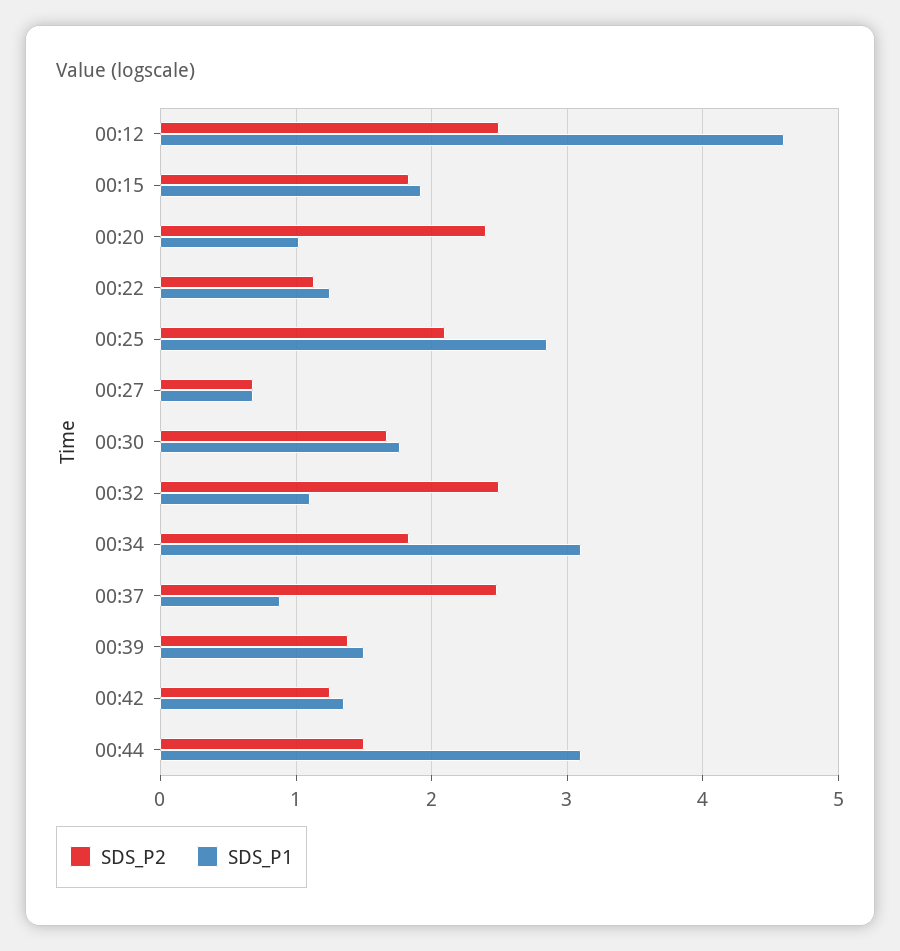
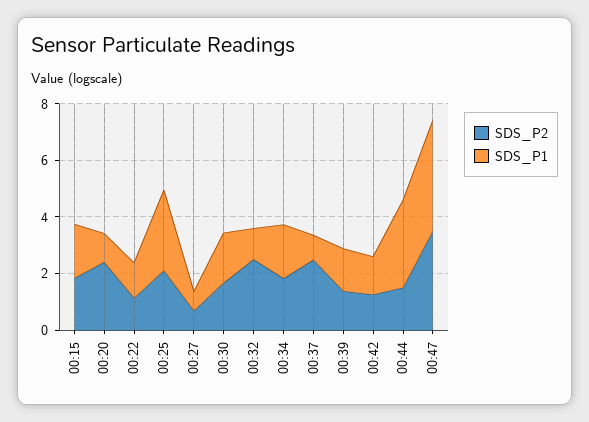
SDS_P2, 00:12: 2.5 -> none
SDS_P1, 00:12: 4.6 -> none
SDS_P1, 00:34: 3.1 -> 2
SDS_P2, 00:47: none -> 3.5
SDS_P1, 00:47: none -> 4

